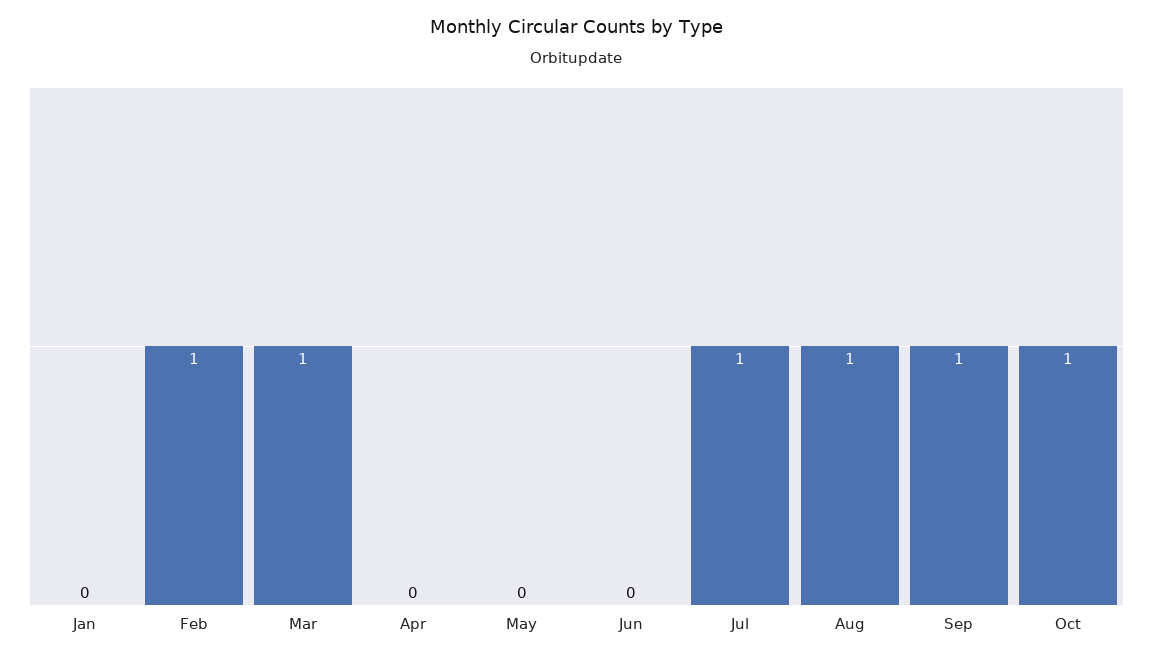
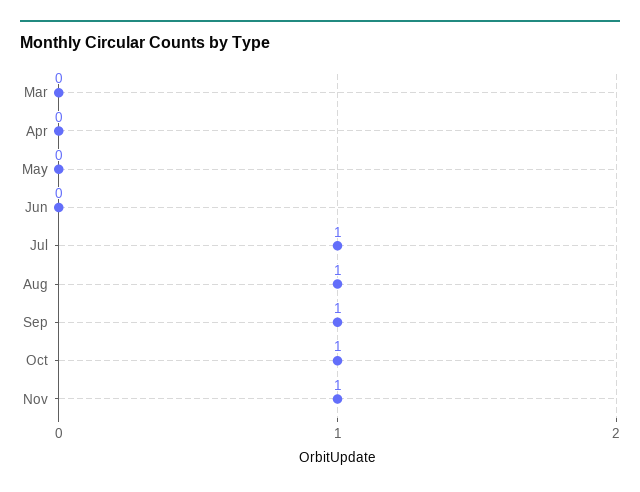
Jan: 0 -> none
Feb: 1 -> none
Mar: 1 -> 0
Nov: none -> 1

